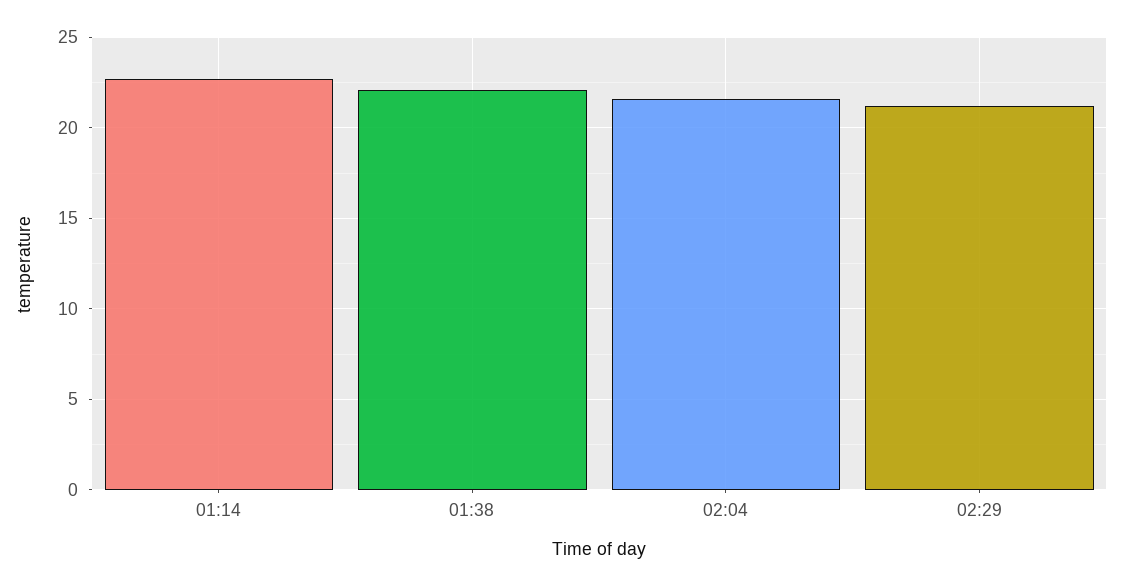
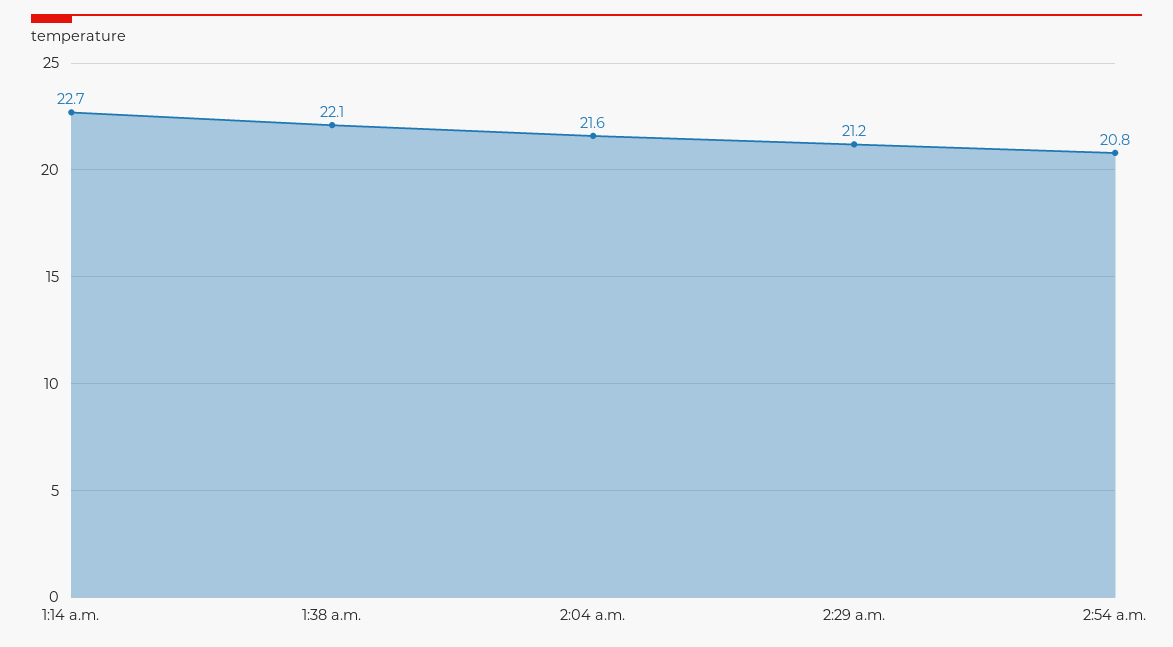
2:54 a.m.: none -> 20.8

